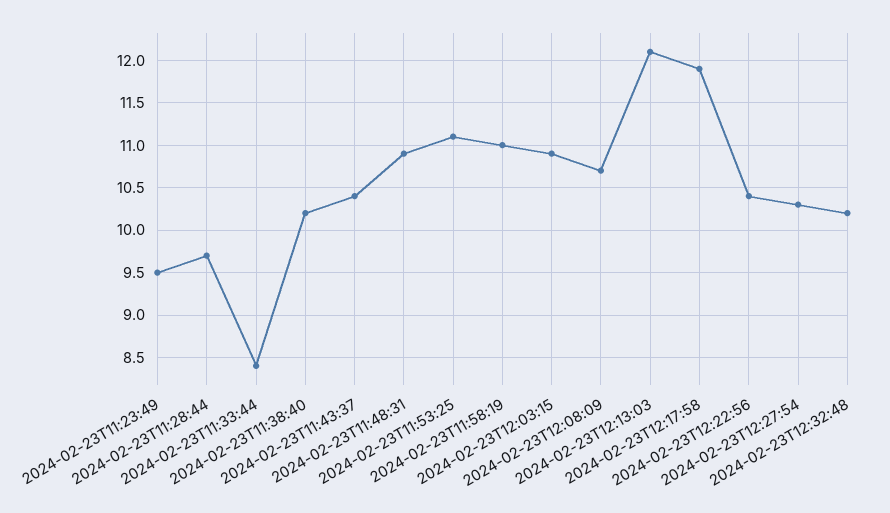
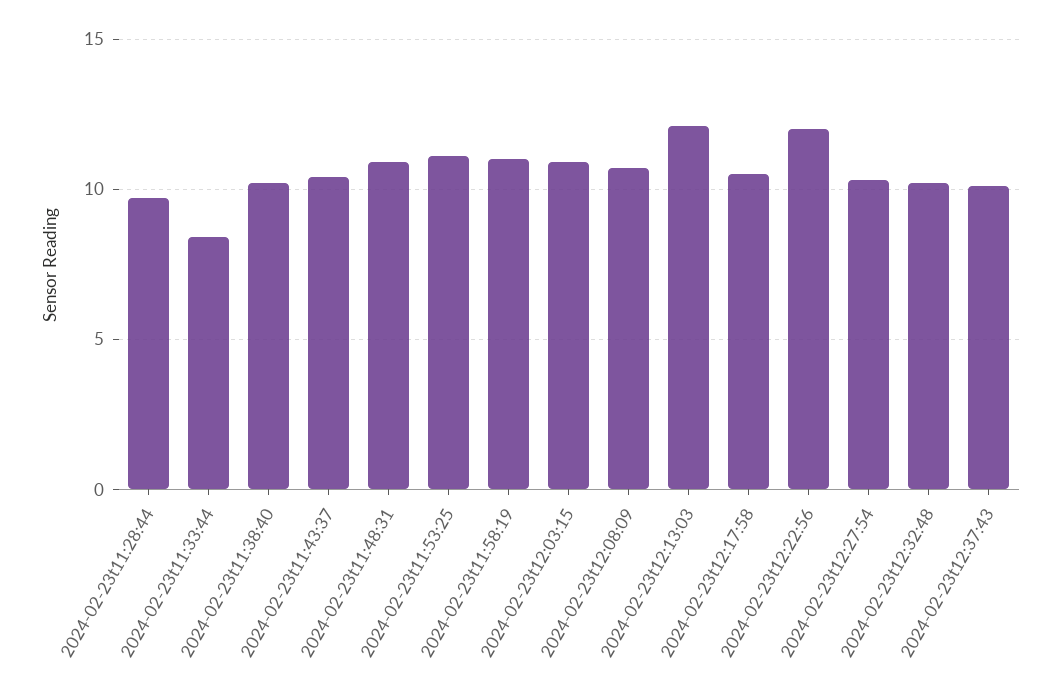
2024-02-23T11:23:49: 9.5 -> none
2024-02-23T12:17:58: 11.9 -> 10.5
2024-02-23T12:22:56: 10.4 -> 12
2024-02-23t12:37:43: none -> 10

